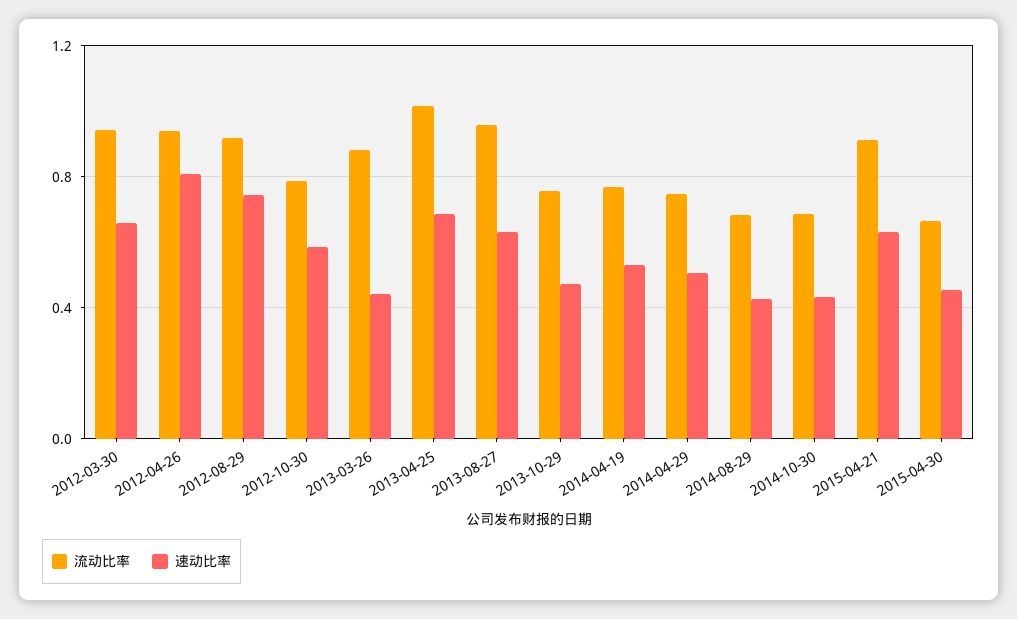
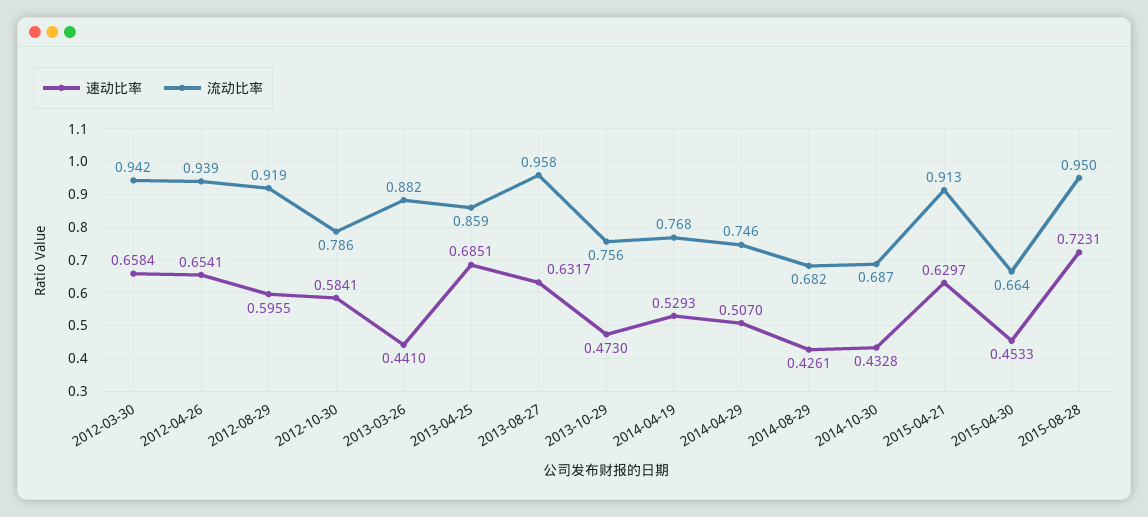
速动比率, 2012-04-26: 0.8 -> 0.6541
速动比率, 2012-08-29: 0.75 -> 0.5955
流动比率, 2013-04-25: 1 -> 0.859
速动比率, 2015-08-28: none -> 0.7231
流动比率, 2015-08-28: none -> 0.95

